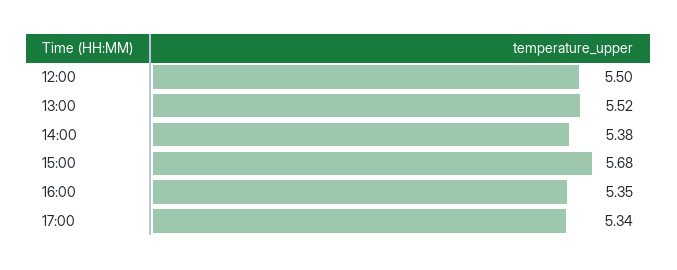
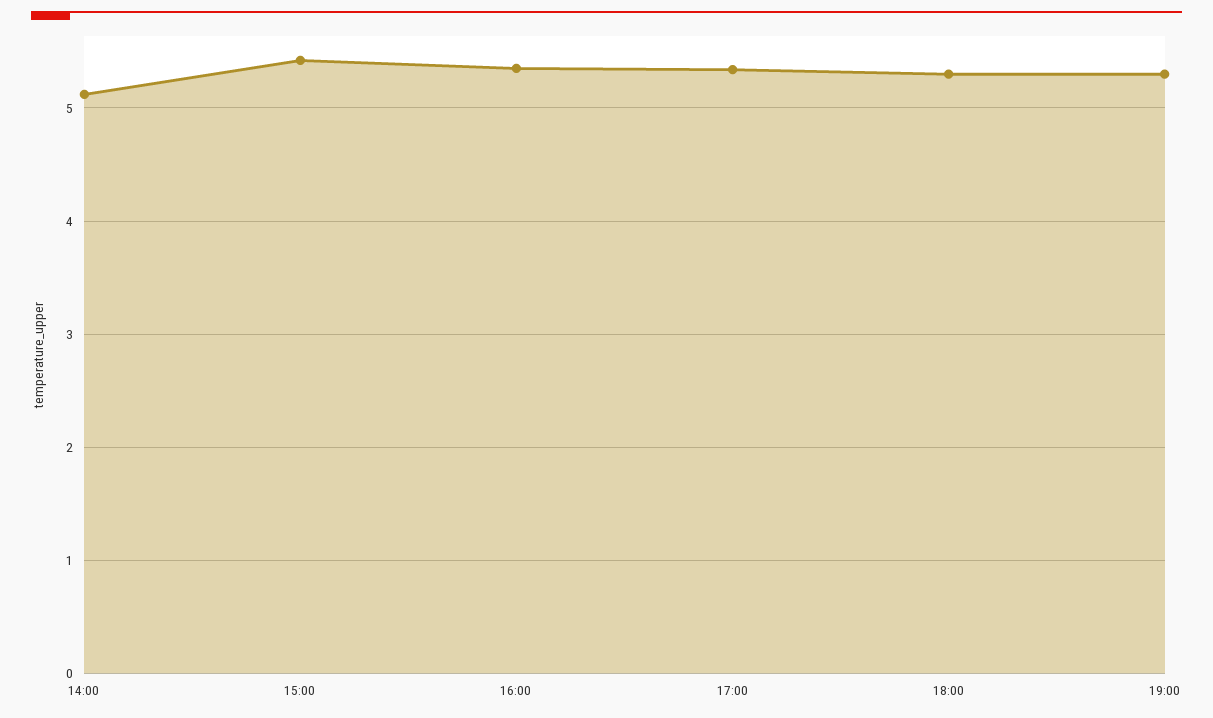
12:00: 5.5 -> none
13:00: 5.52 -> none
14:00: 5.38 -> 5.1
15:00: 5.68 -> 5.4
18:00: none -> 5.3
19:00: none -> 5.3

